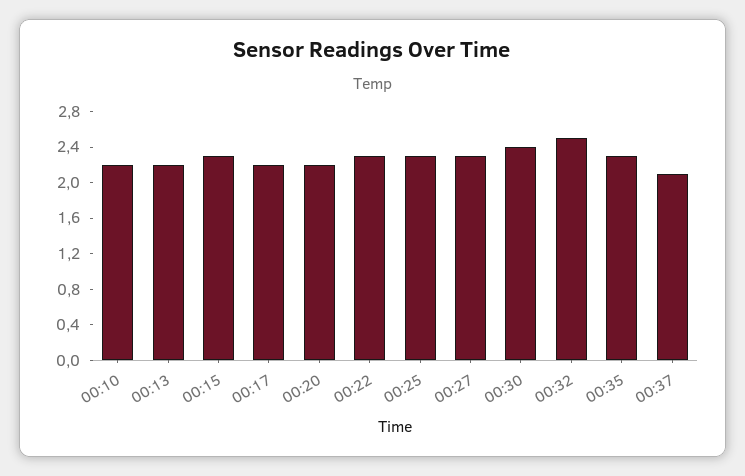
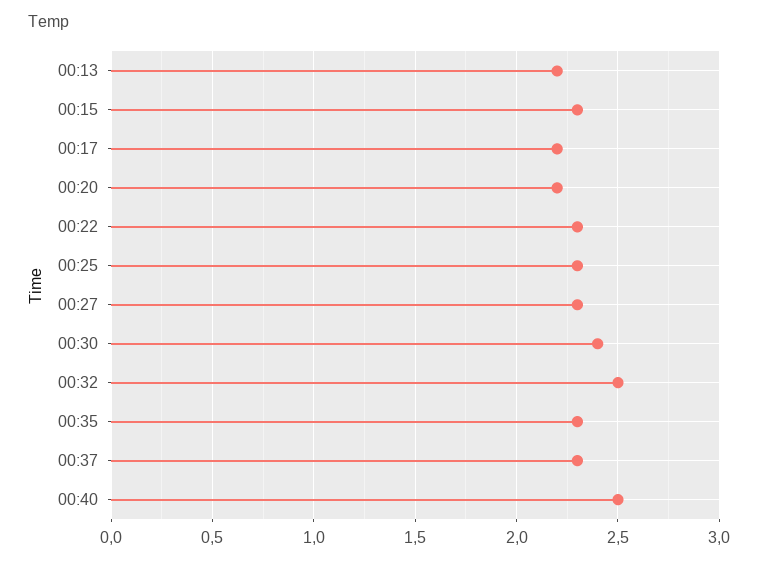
00:10: 2.2 -> none
00:37: 2.1 -> 2.3
00:40: none -> 2.5

